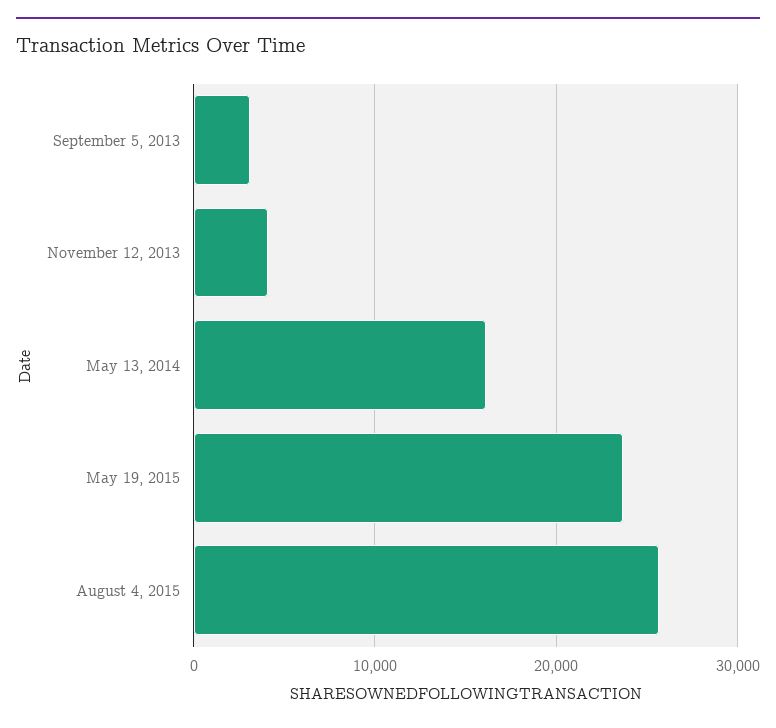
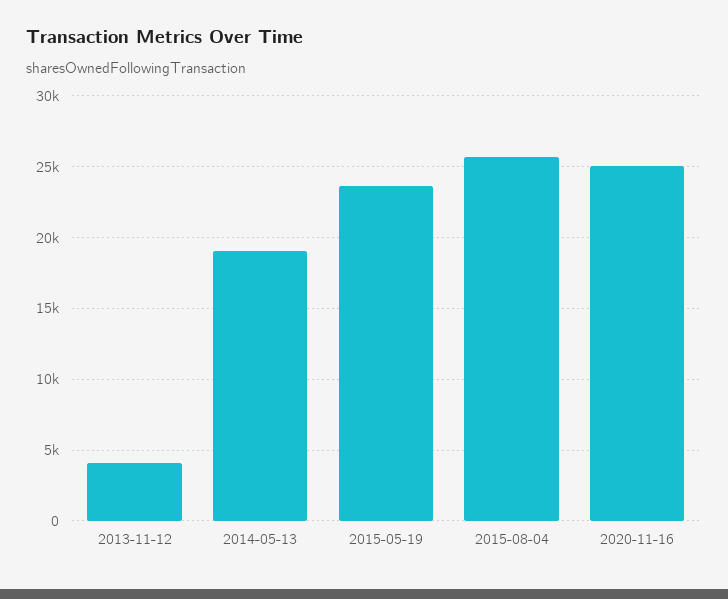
September 5, 2013: 3000 -> none
May 13, 2014: 16000 -> 19000
2020-11-16: none -> 25000

